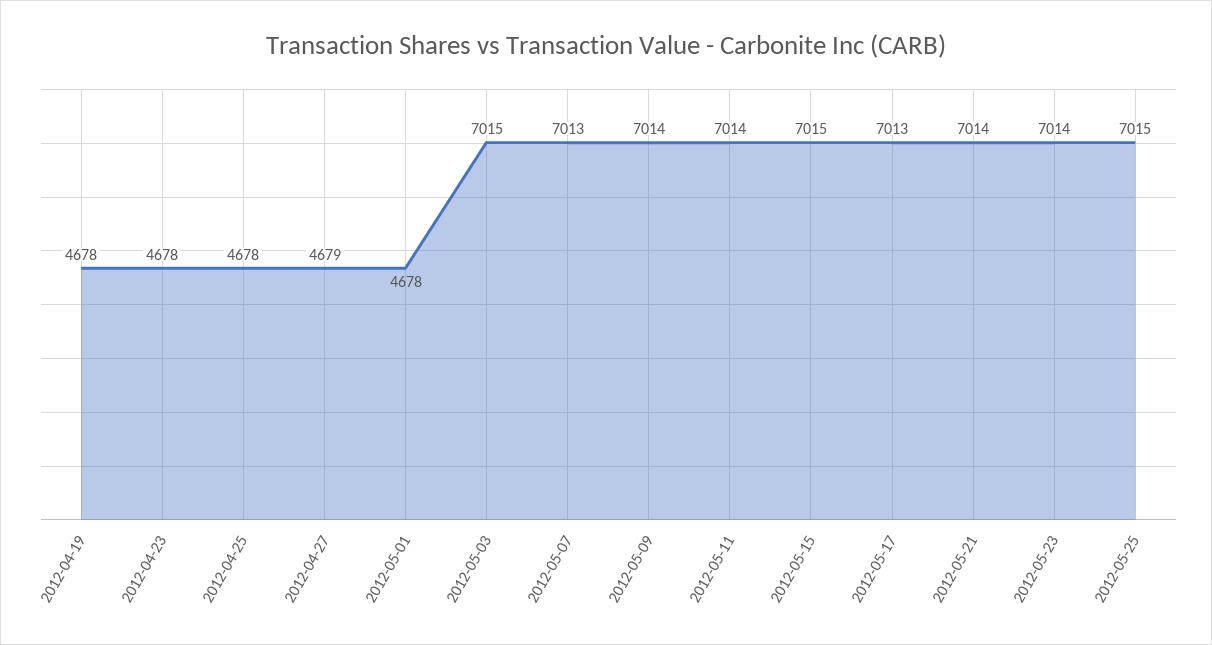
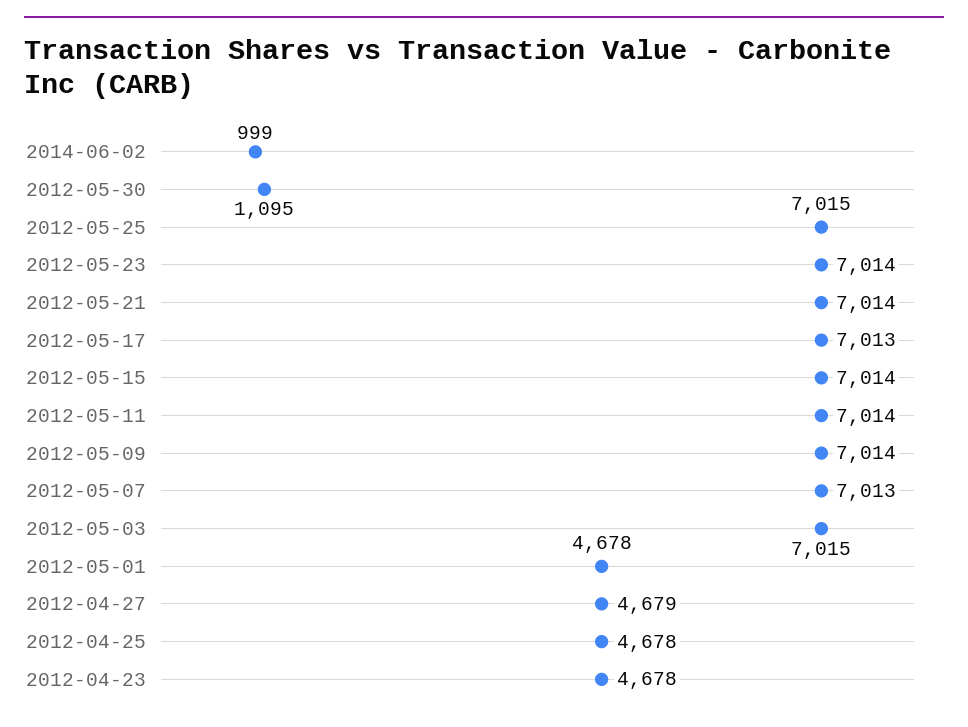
2012-04-19: 4678 -> none
2012-05-15: 7015 -> 7014
2014-06-02: none -> 999
2012-05-30: none -> 1095

